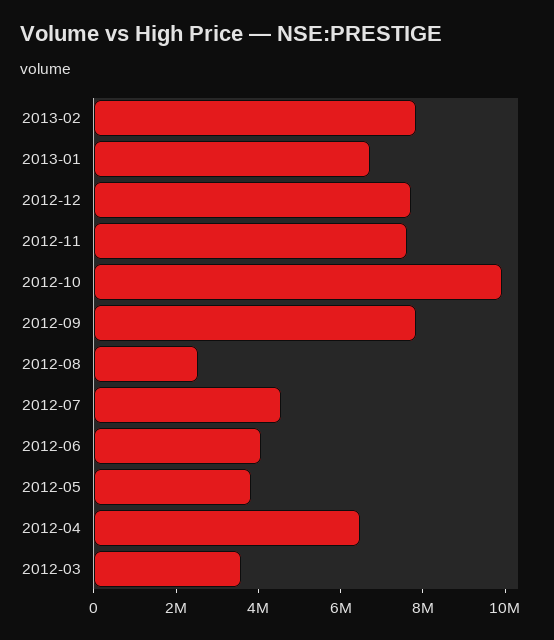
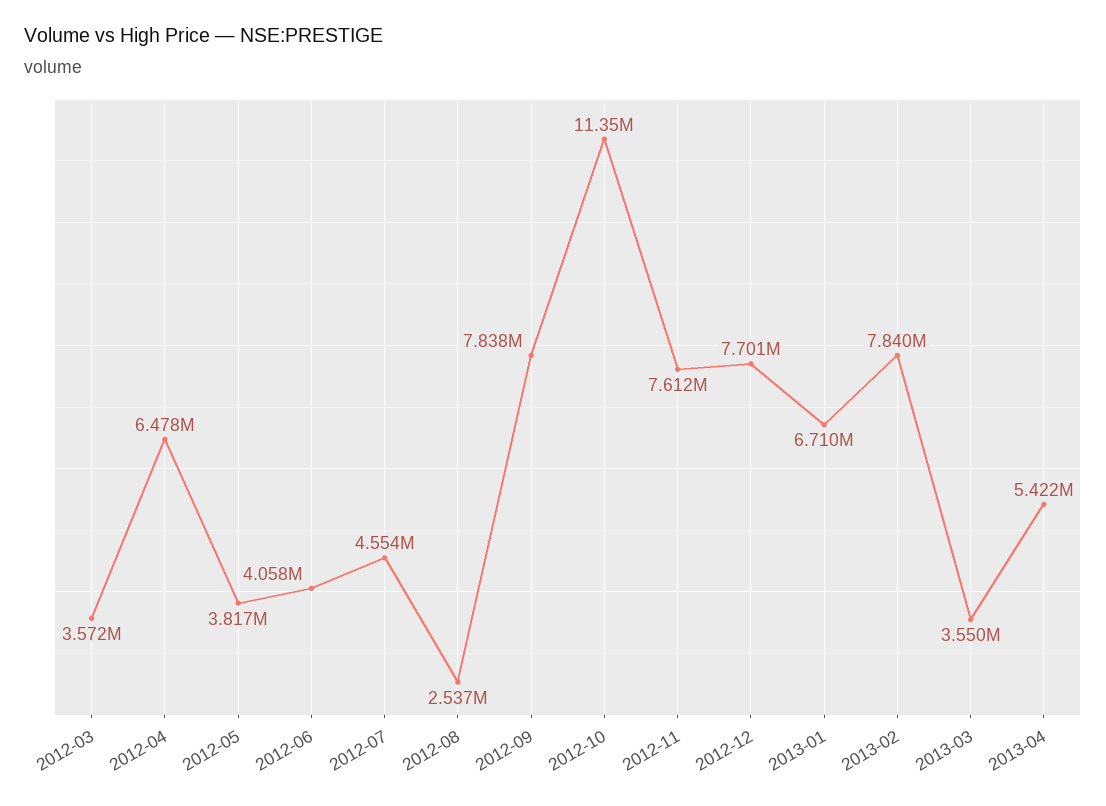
2012-10: 10000000 -> 11350000
2013-03: none -> 3550000
2013-04: none -> 5422000

